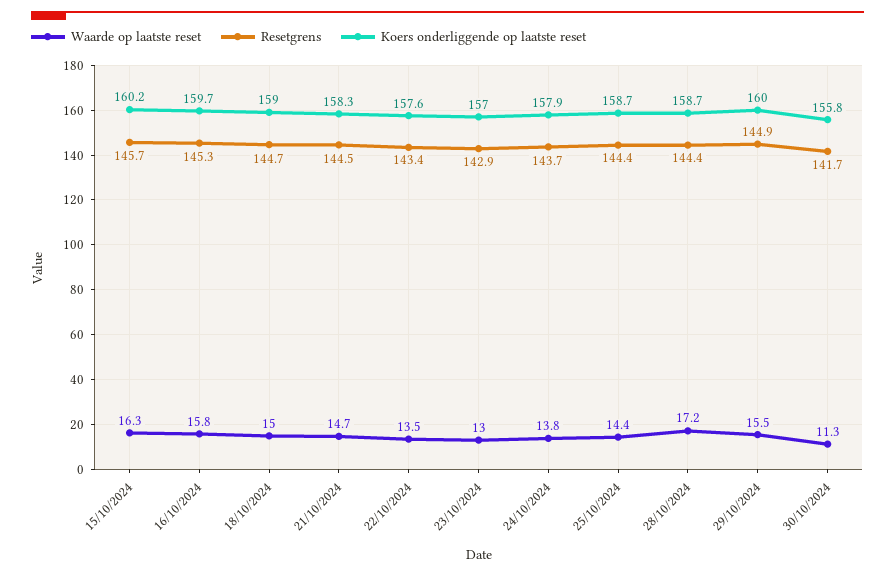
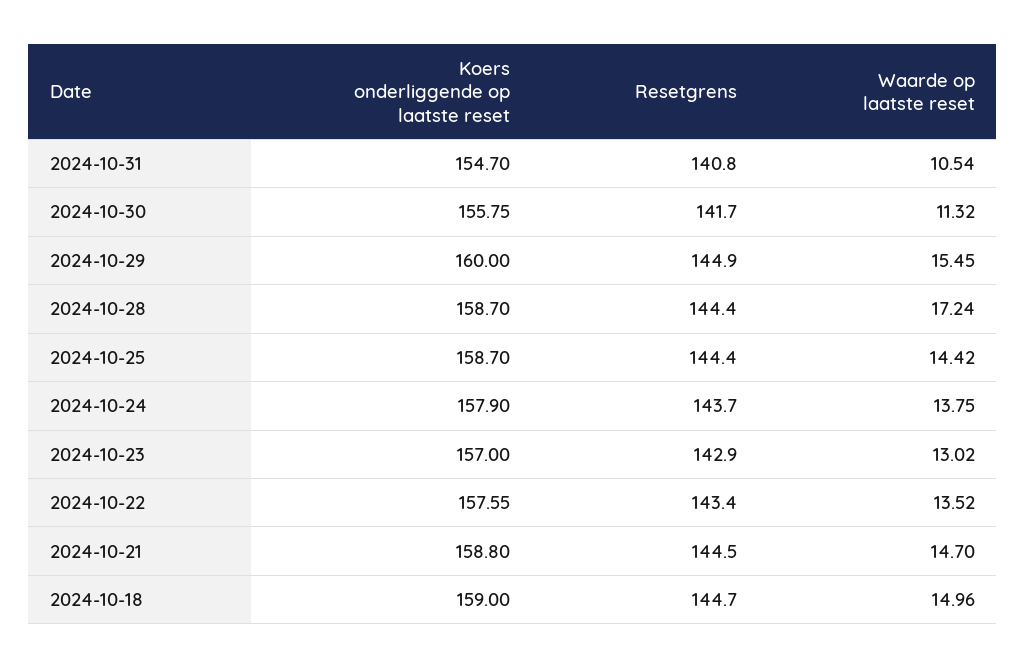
Waarde op laatste reset, 15/10/2024: 16.3 -> none
Resetgrens, 15/10/2024: 145.7 -> none
Koers onderliggende op laatste reset, 15/10/2024: 160.2 -> none
Waarde op laatste reset, 16/10/2024: 15.8 -> none
Resetgrens, 16/10/2024: 145.3 -> none
Koers onderliggende op laatste reset, 16/10/2024: 159.7 -> none
Koers onderliggende op laatste reset, 21/10/2024: 158.3 -> 158.8
Koers onderliggende op laatste reset, 2024-10-31: none -> 154.7
Resetgrens, 2024-10-31: none -> 140.8
Waarde op laatste reset, 2024-10-31: none -> 10.54

